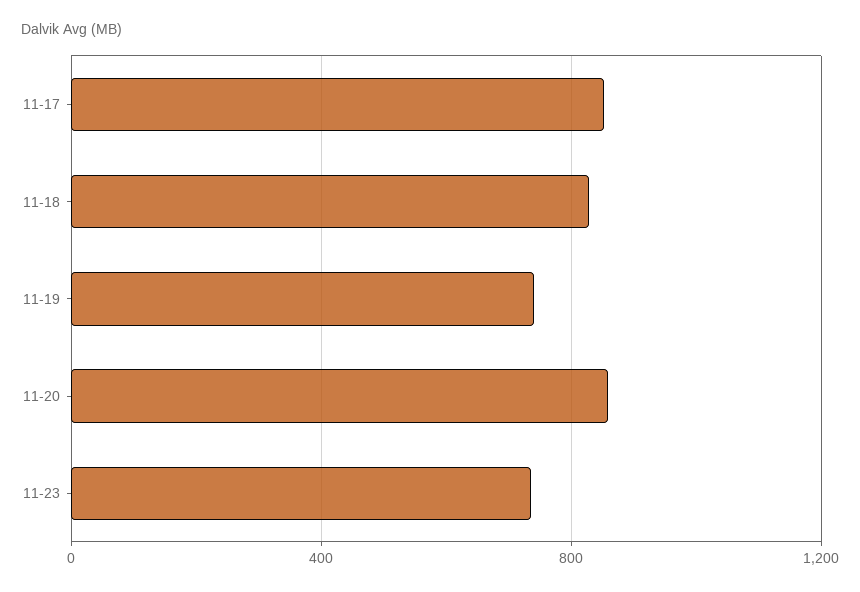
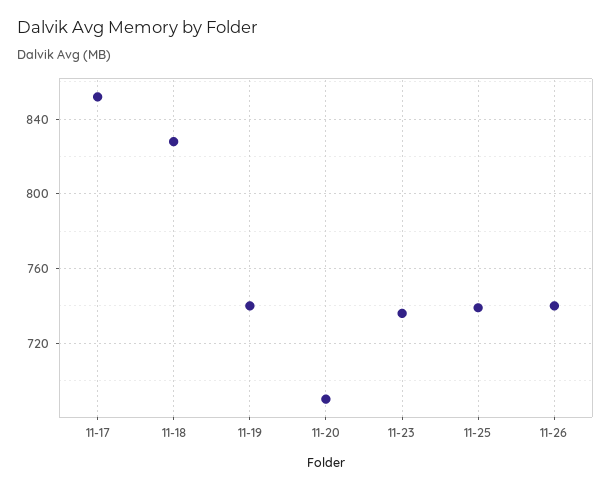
11-20: 850 -> 690
11-25: none -> 740
11-26: none -> 740

